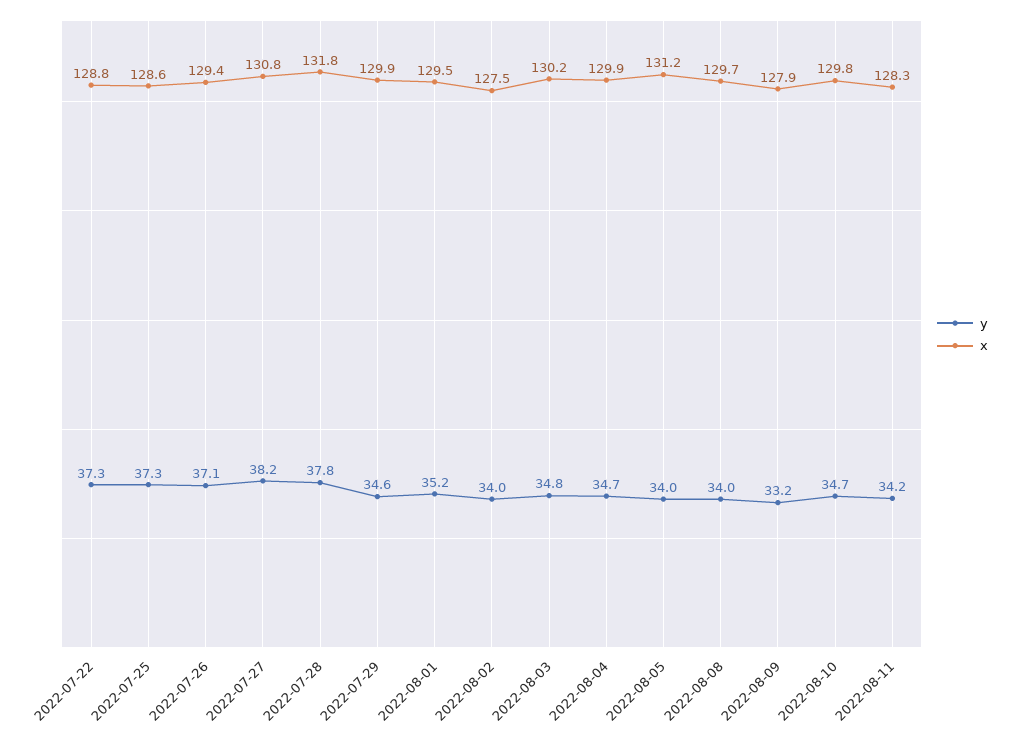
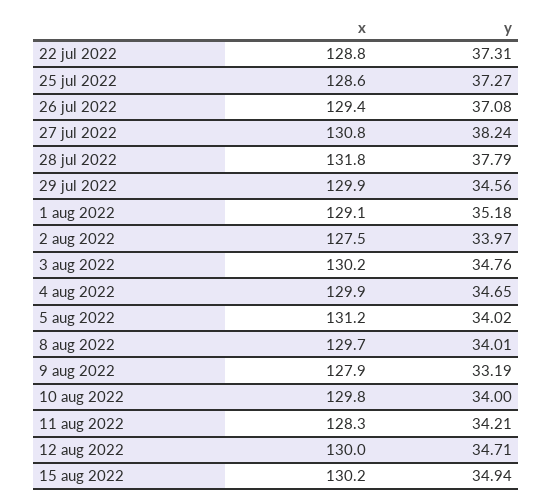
x, 2022-08-01: 129.5 -> 129.1
y, 2022-08-10: 34.7 -> 34
x, 12 aug 2022: none -> 130
y, 12 aug 2022: none -> 34.71
x, 15 aug 2022: none -> 130.2
y, 15 aug 2022: none -> 34.94

